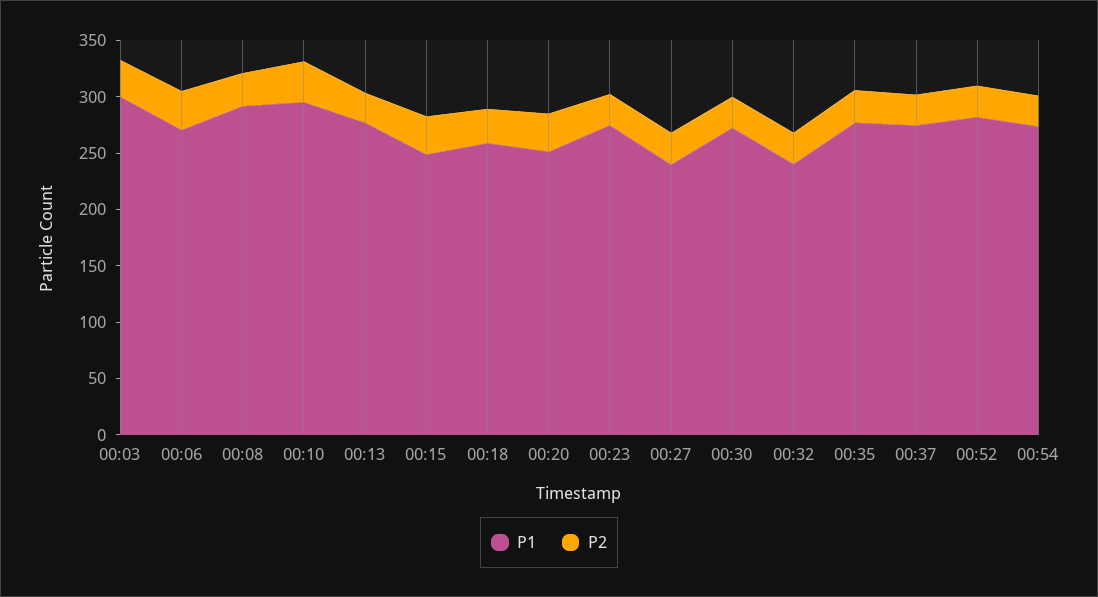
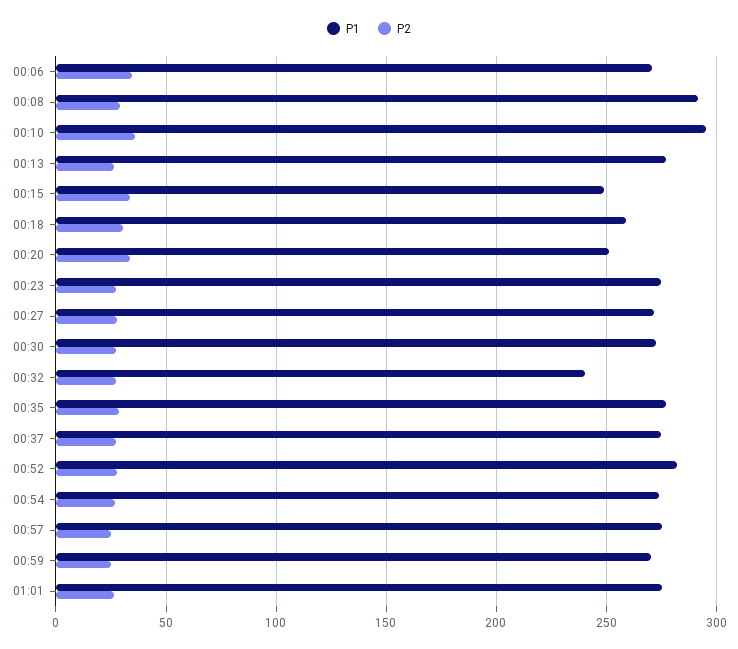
P1, 00:03: 300 -> none
P2, 00:03: 30 -> none
P1, 00:27: 240 -> 270
P1, 00:57: none -> 275
P2, 00:57: none -> 25
P1, 00:59: none -> 270
P2, 00:59: none -> 25
P1, 01:01: none -> 275
P2, 01:01: none -> 25

